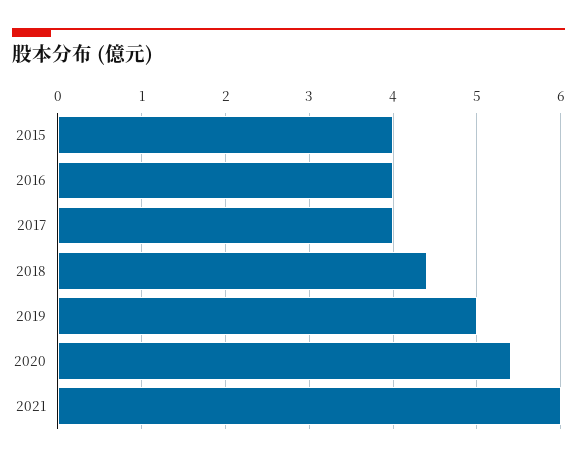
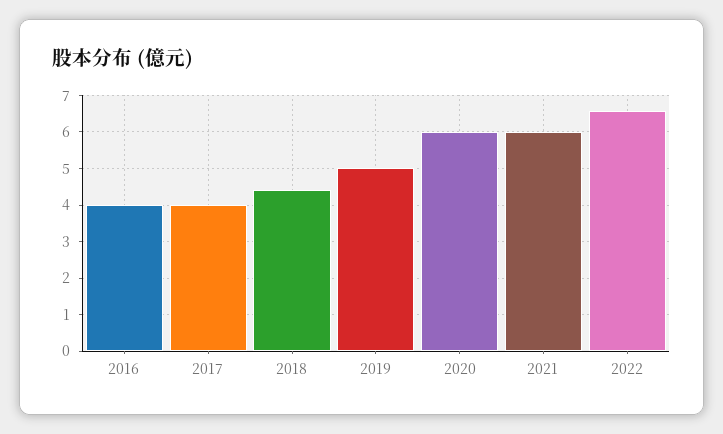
2015: 4 -> none
2020: 5.4 -> 6
2022: none -> 6.6

